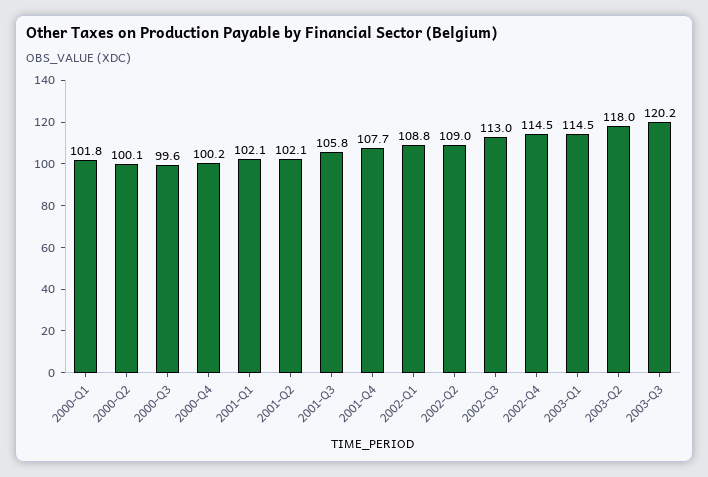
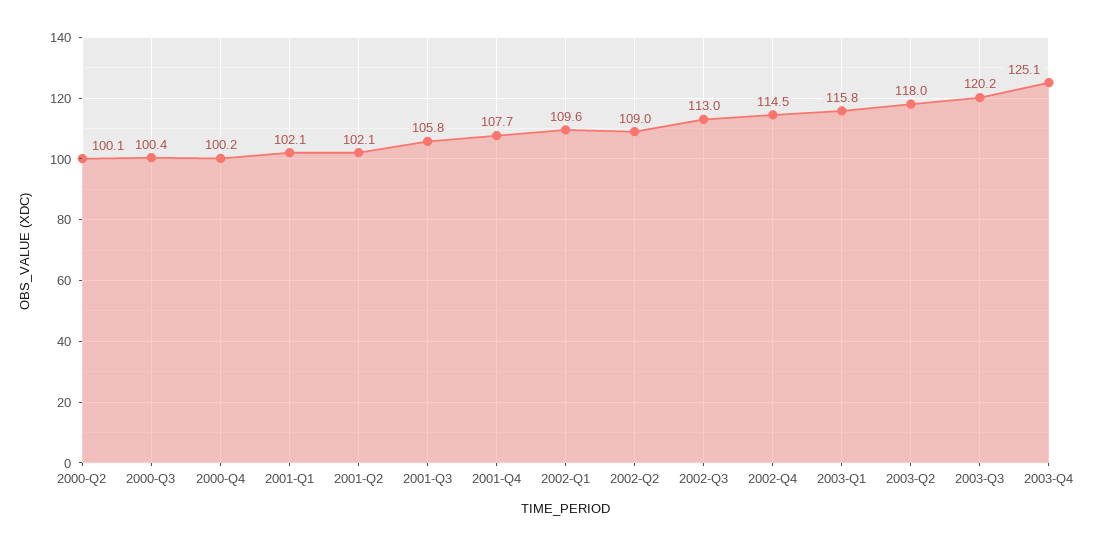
2000-Q1: 101.8 -> none
2000-Q3: 99.6 -> 100.4
2002-Q1: 108.8 -> 109.6
2003-Q1: 114.5 -> 115.8
2003-Q4: none -> 125.1

